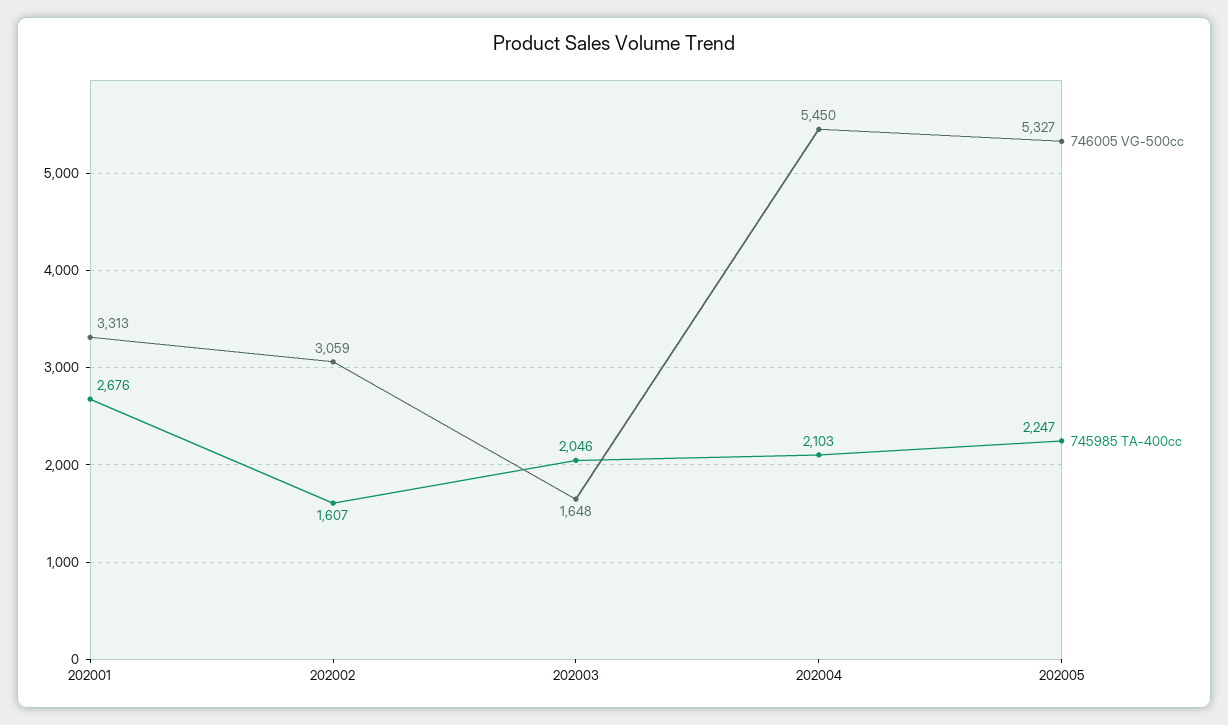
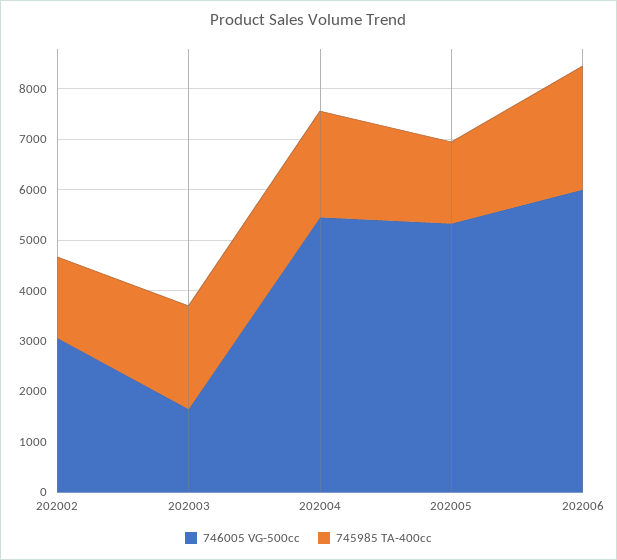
746005 VG-500cc, 202001: 3313 -> none
745985 TA-400cc, 202001: 2676 -> none
745985 TA-400cc, 202005: 2247 -> 1600
746005 VG-500cc, 202006: none -> 6000
745985 TA-400cc, 202006: none -> 2400

